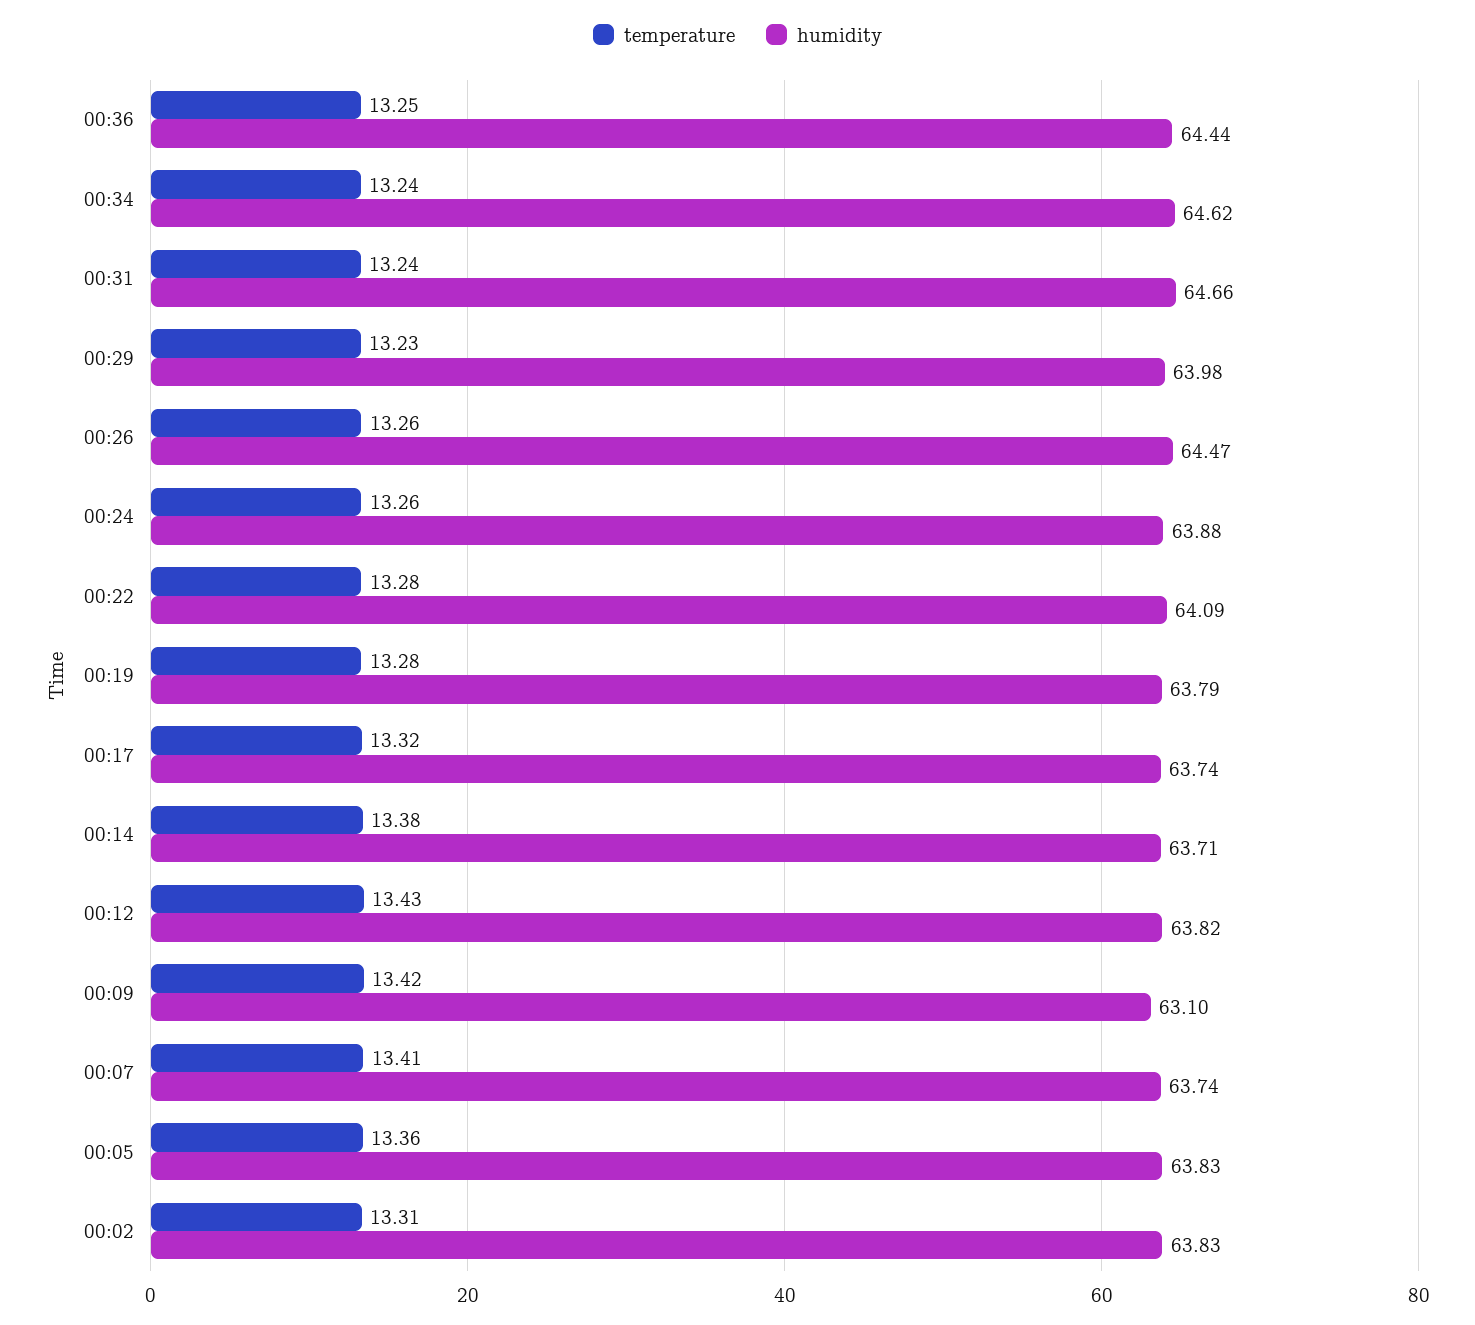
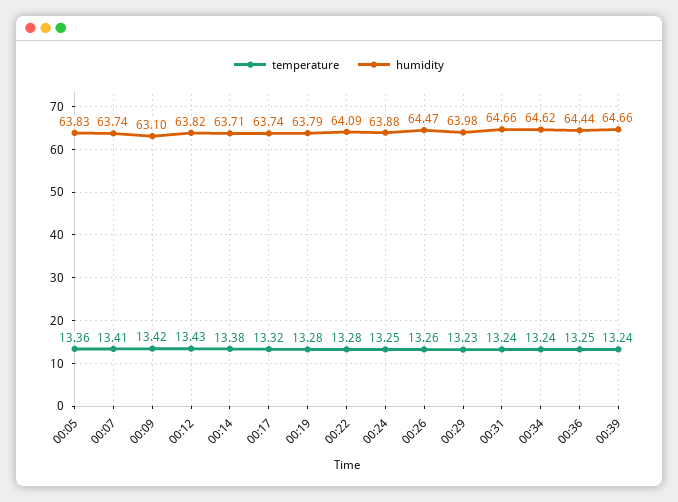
temperature, 00:24: 13.26 -> 13.25
temperature, 00:02: 13.31 -> none
humidity, 00:02: 63.83 -> none
temperature, 00:39: none -> 13.24
humidity, 00:39: none -> 64.66

